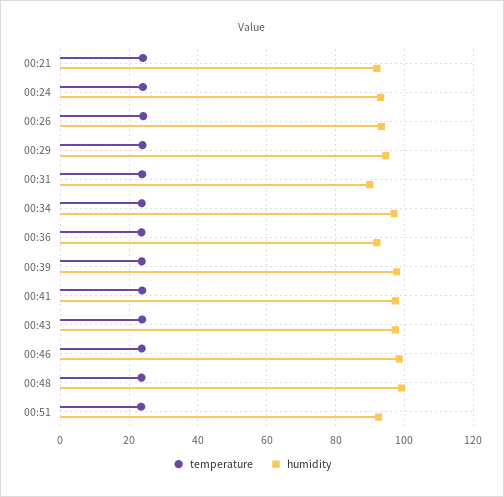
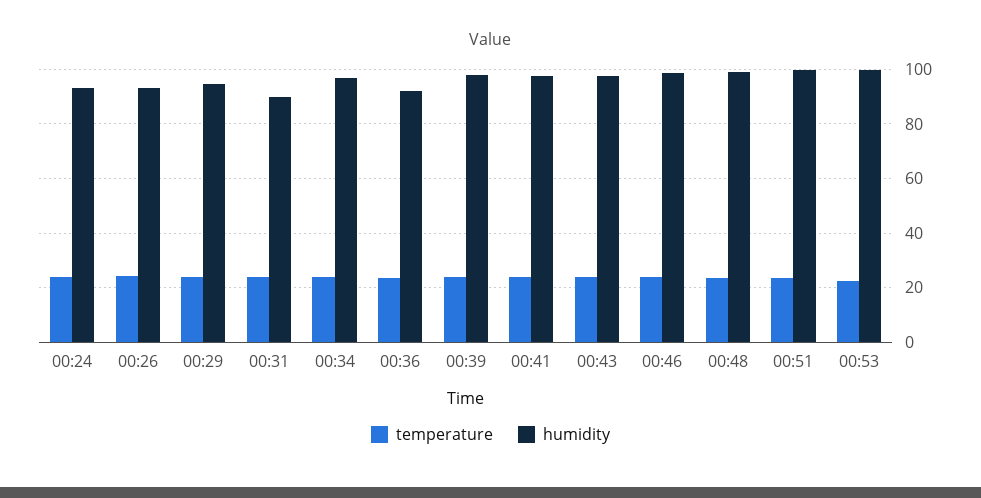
temperature, 00:21: 24 -> none
humidity, 00:21: 92 -> none
humidity, 00:51: 92 -> 100
temperature, 00:53: none -> 22.5
humidity, 00:53: none -> 100

